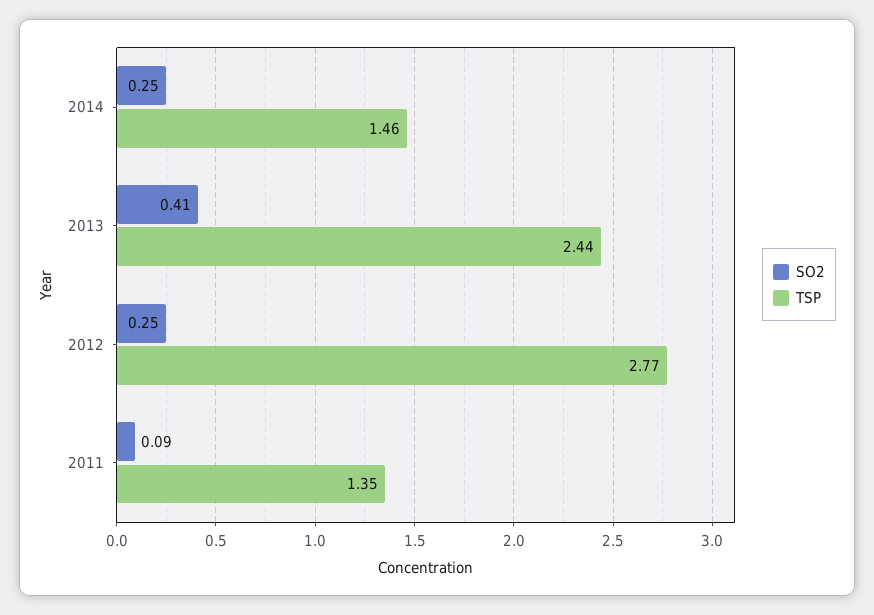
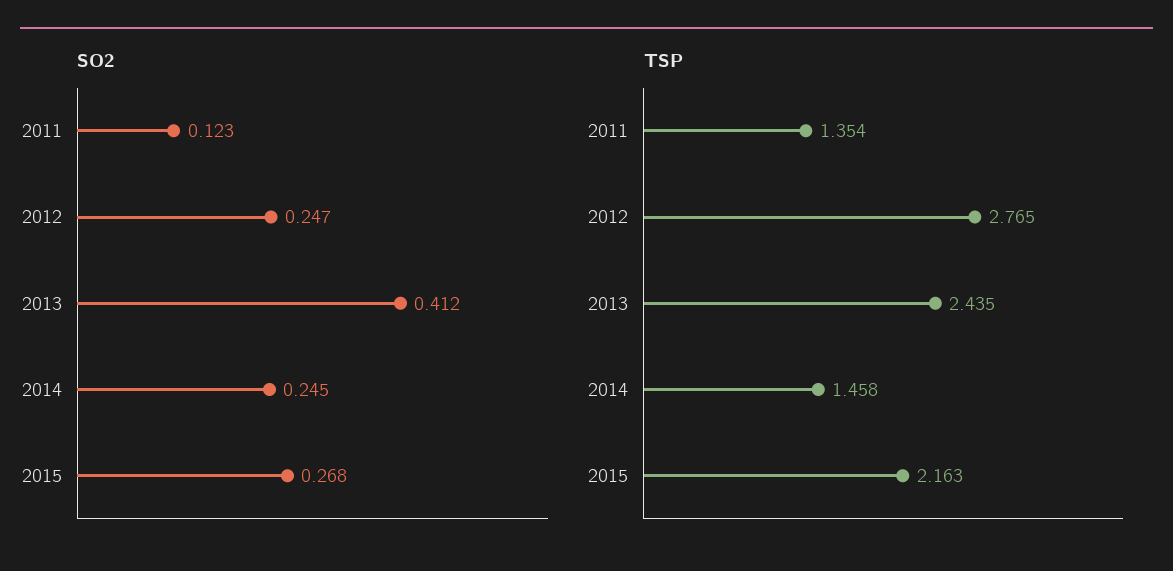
SO2, 2011: 0.09 -> 0.123
SO2, 2015: none -> 0.268
TSP, 2015: none -> 2.163

